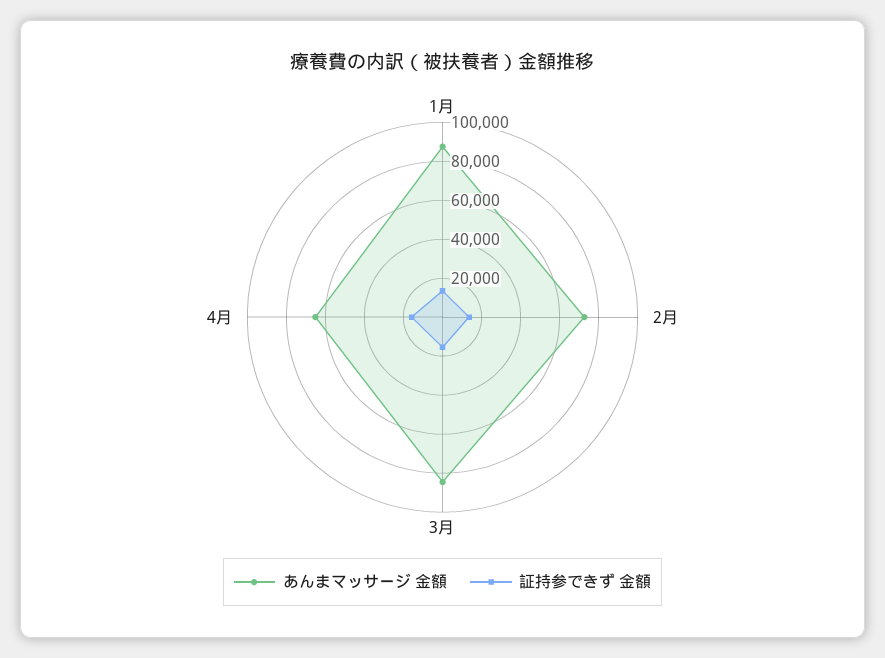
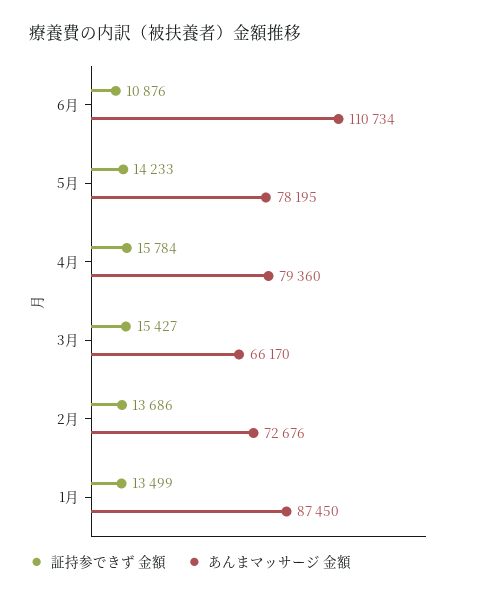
あんまマッサージ 金額, 3月: 85000 -> 66170
あんまマッサージ 金額, 4月: 65000 -> 79360
証持参できず 金額, 6月: none -> 10876
あんまマッサージ 金額, 6月: none -> 110734
証持参できず 金額, 5月: none -> 14233
あんまマッサージ 金額, 5月: none -> 78195

